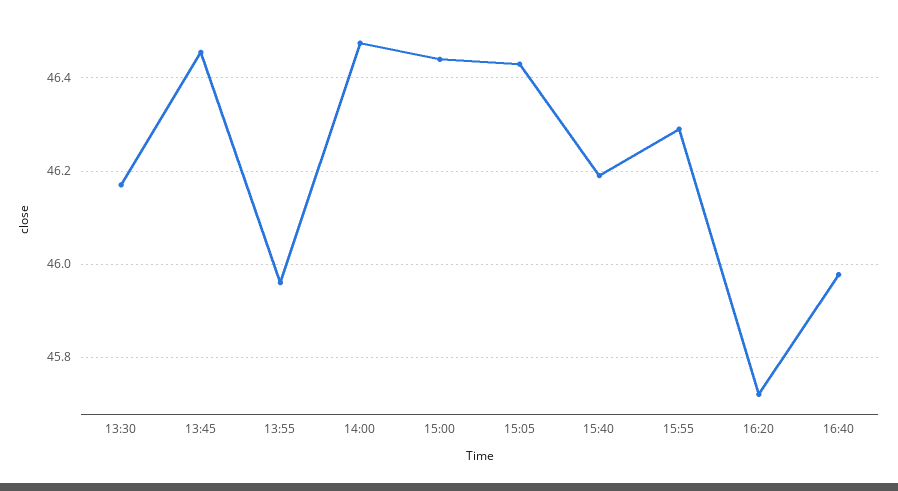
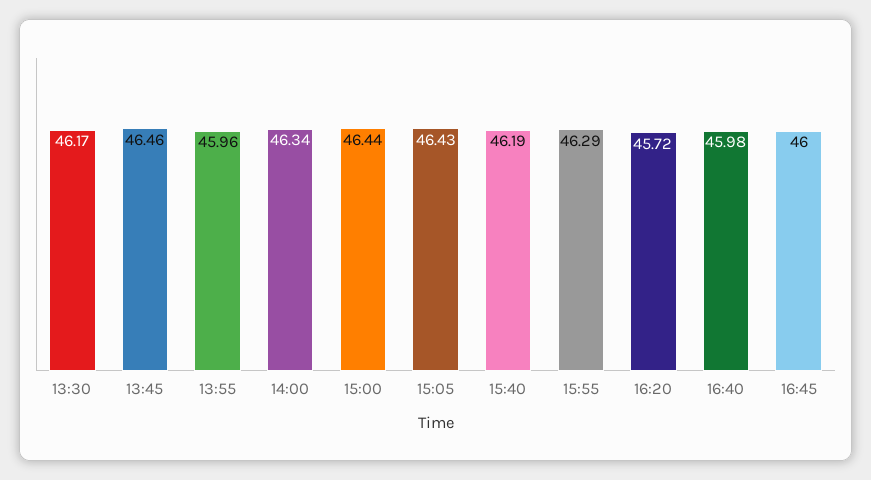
14:00: 46.48 -> 46.34
16:45: none -> 46

